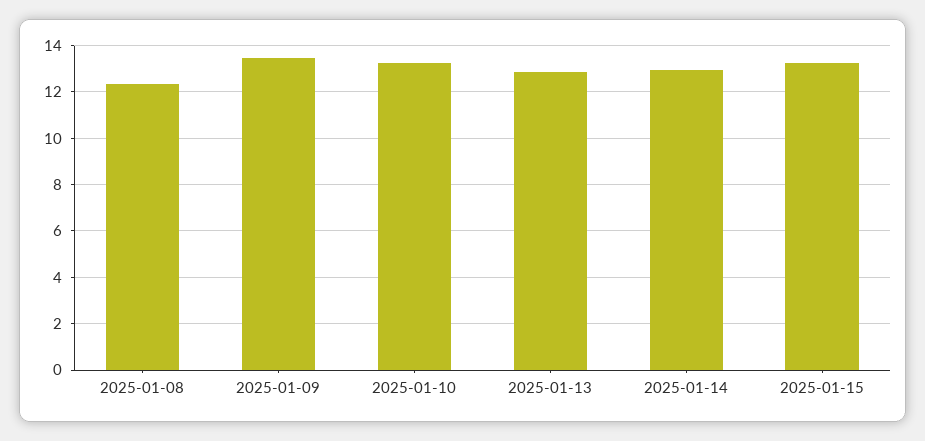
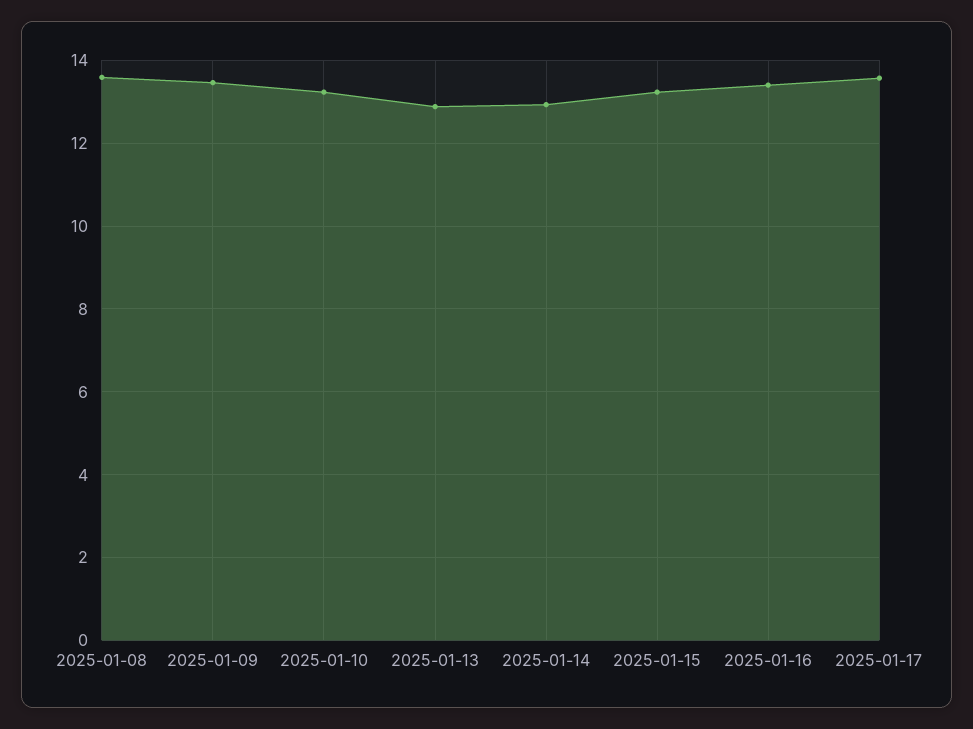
2025-01-08: 12.5 -> 13.6
2025-01-16: none -> 13.4
2025-01-17: none -> 13.6

